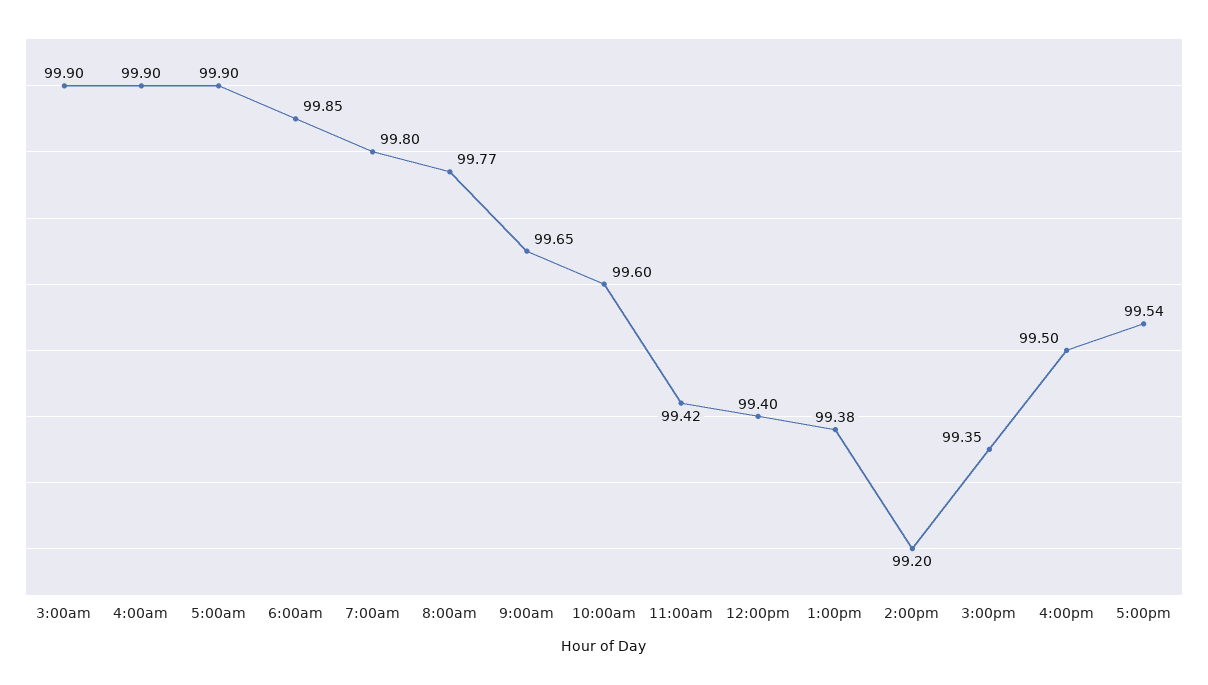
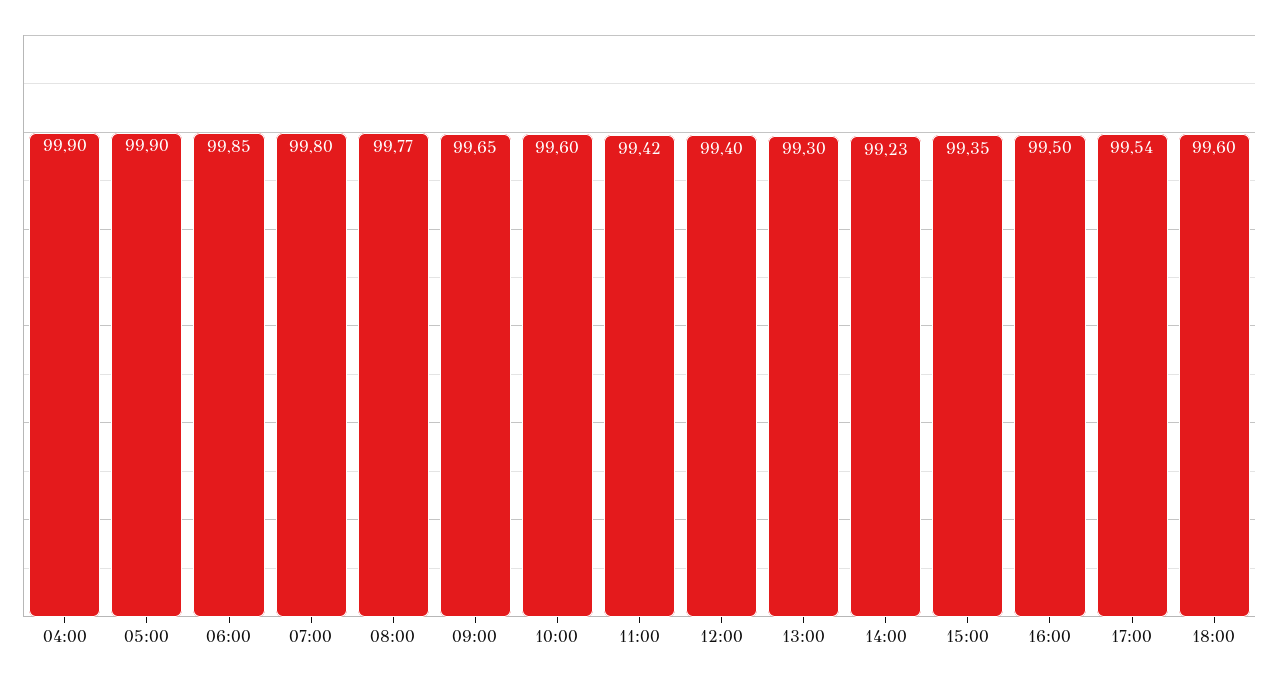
3:00am: 99.9 -> none
1:00pm: 99.38 -> 99.3
2:00pm: 99.2 -> 99.23
18:00: none -> 99.6

